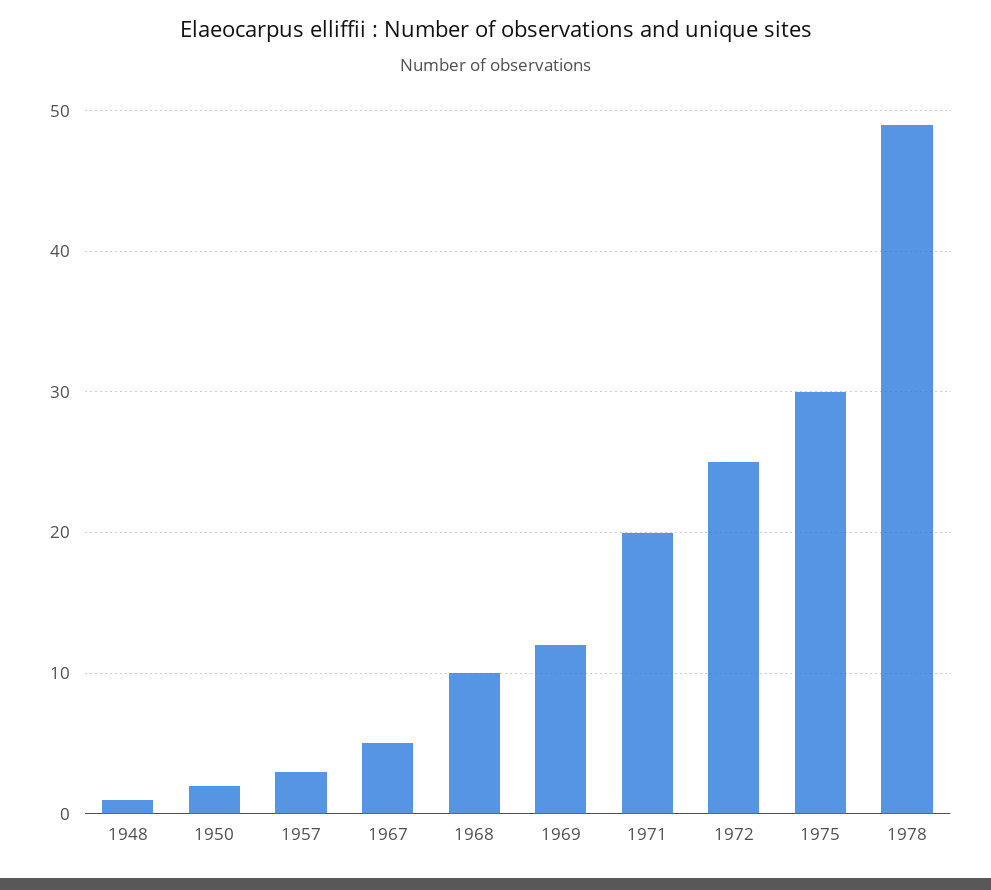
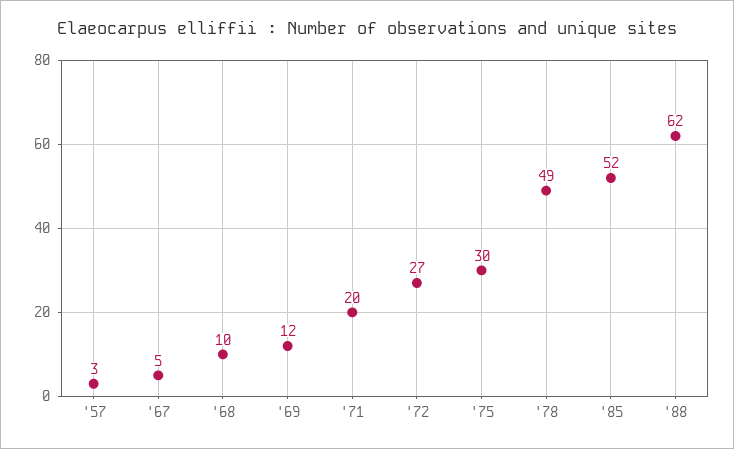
1948: 1 -> none
1950: 2 -> none
1972: 25 -> 27
'85: none -> 52
'88: none -> 62

